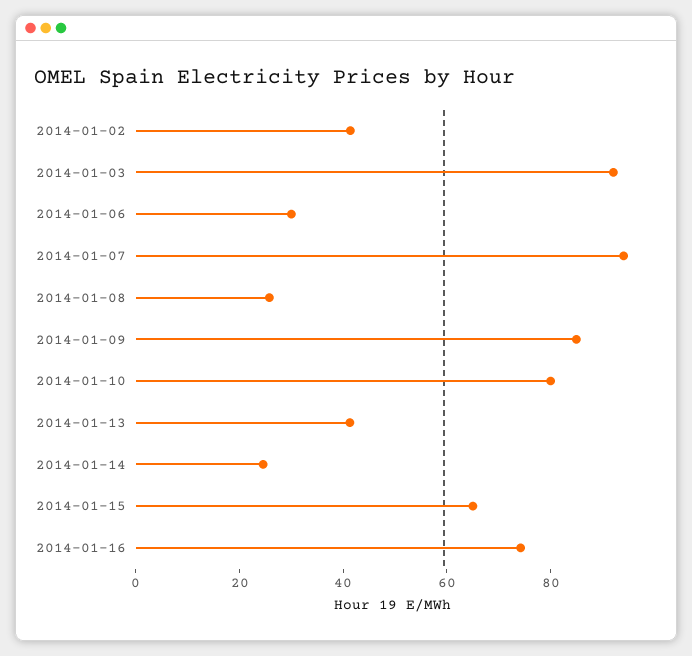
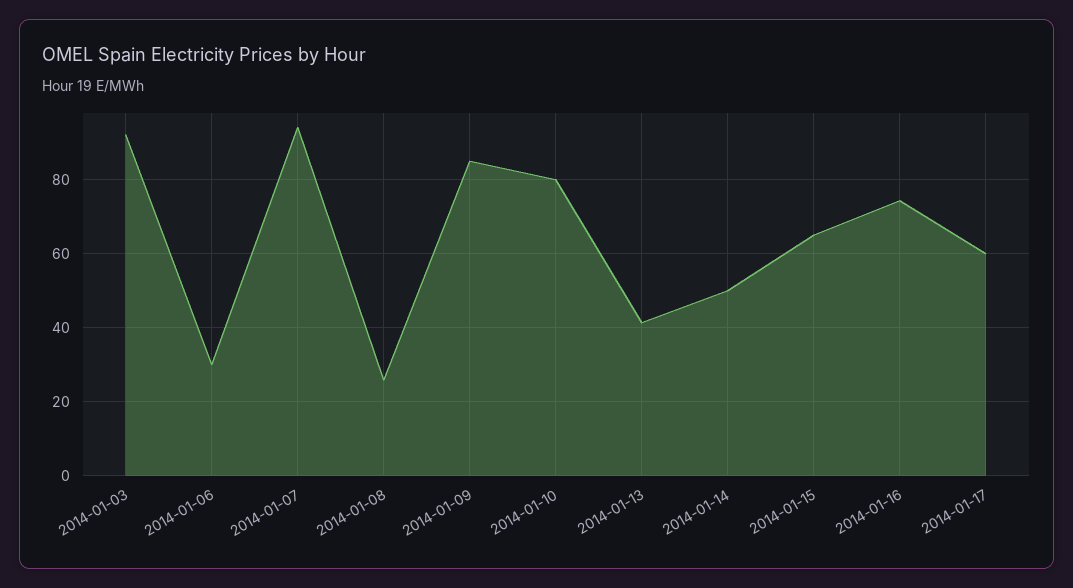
2014-01-02: 40 -> none
2014-01-14: 25 -> 50
2014-01-17: none -> 60

